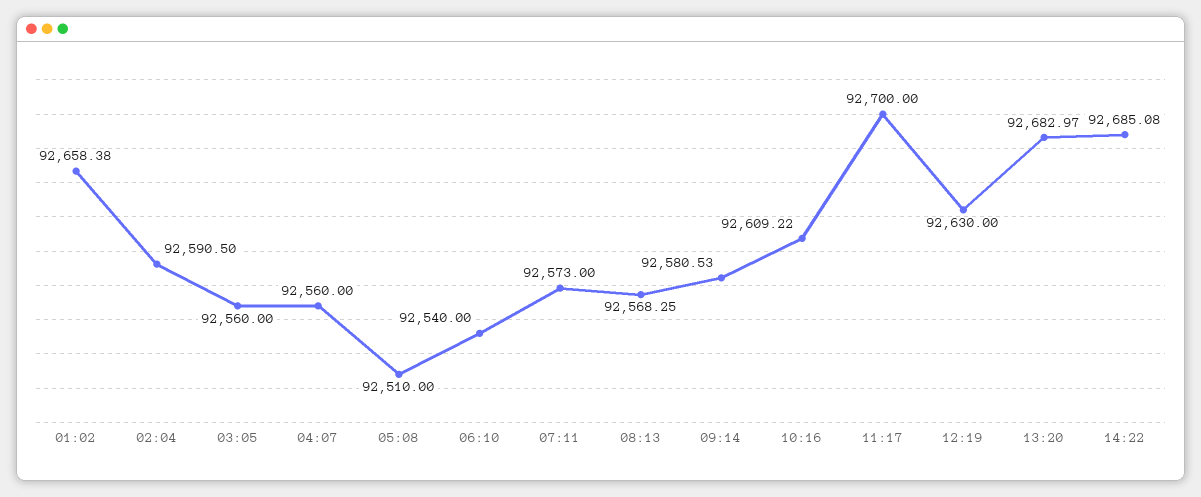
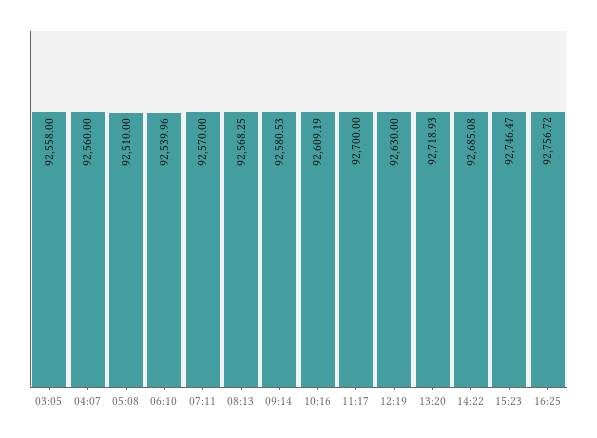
01:02: 92658.38 -> none
02:04: 92590.5 -> none
03:05: 92560 -> 92558
06:10: 92540 -> 92539.96
07:11: 92573 -> 92570
10:16: 92609.22 -> 92609.19
13:20: 92682.97 -> 92718.93
15:23: none -> 92746.47
16:25: none -> 92756.72

